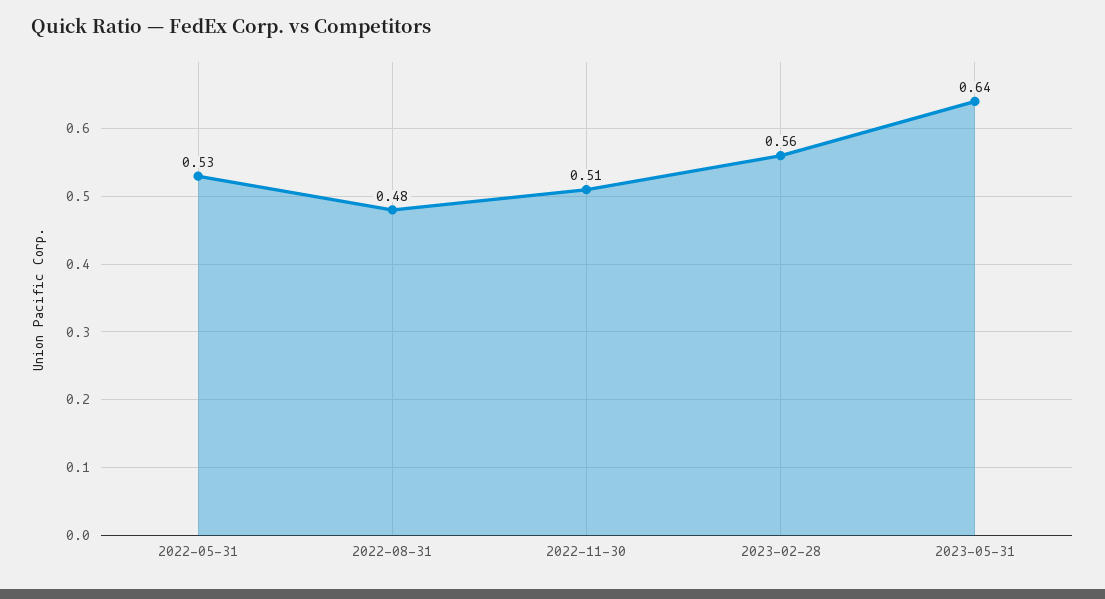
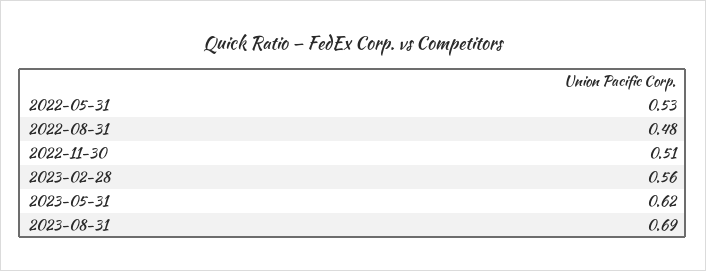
2023-05-31: 0.64 -> 0.62
2023-08-31: none -> 0.69

